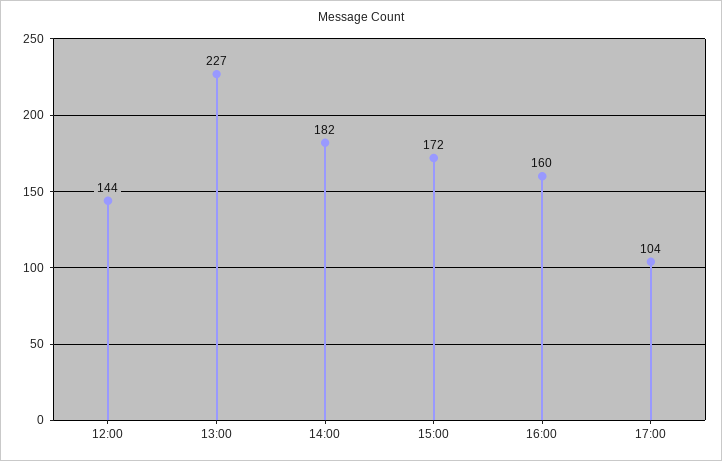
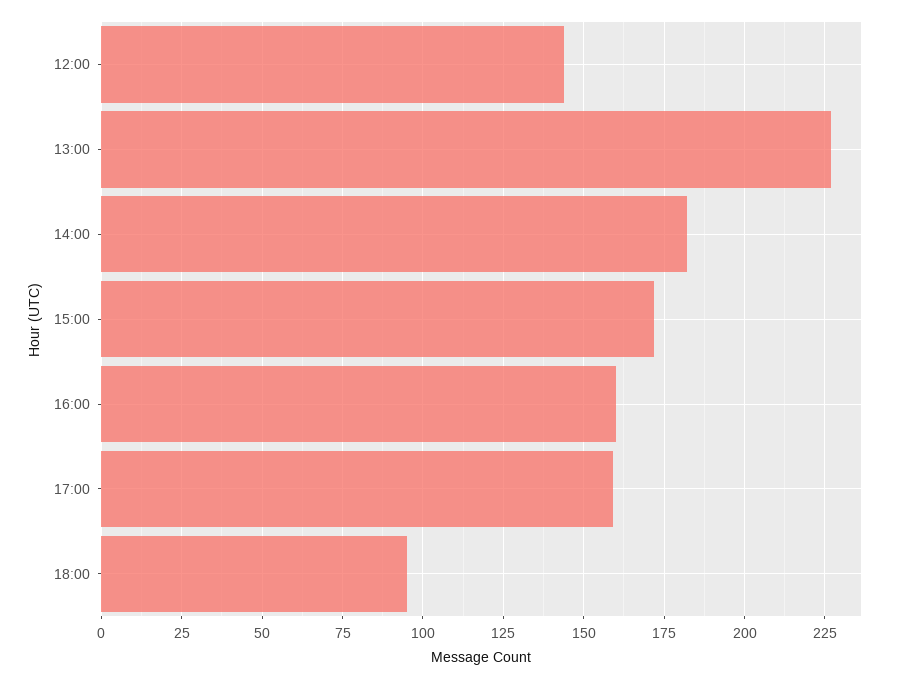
17:00: 104 -> 160
18:00: none -> 95

